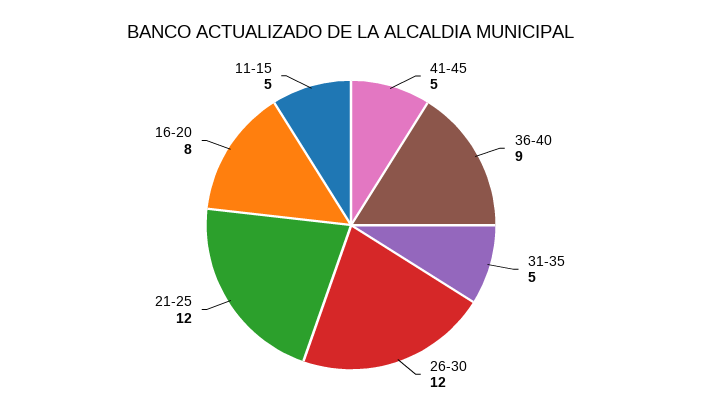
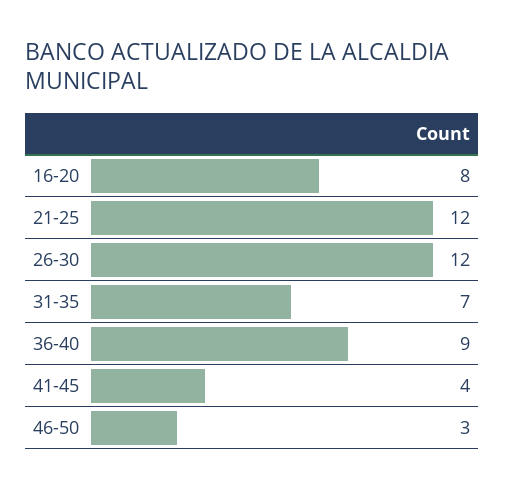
41-45: 5 -> 4
31-35: 5 -> 7
11-15: 5 -> none
46-50: none -> 3

